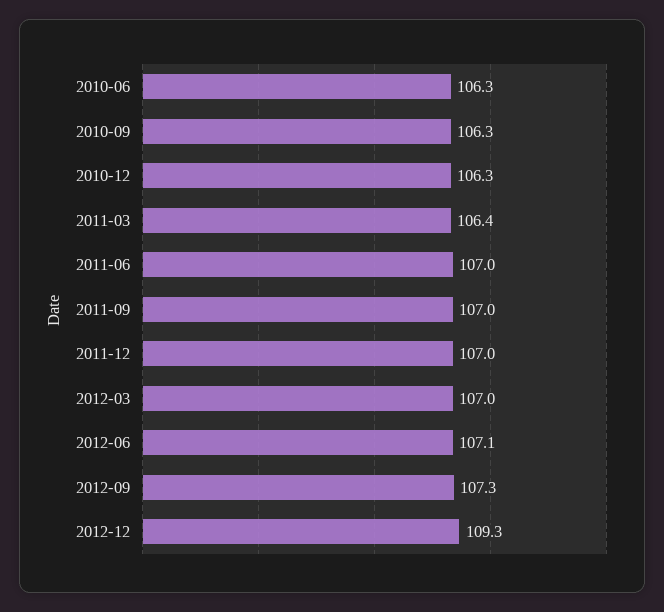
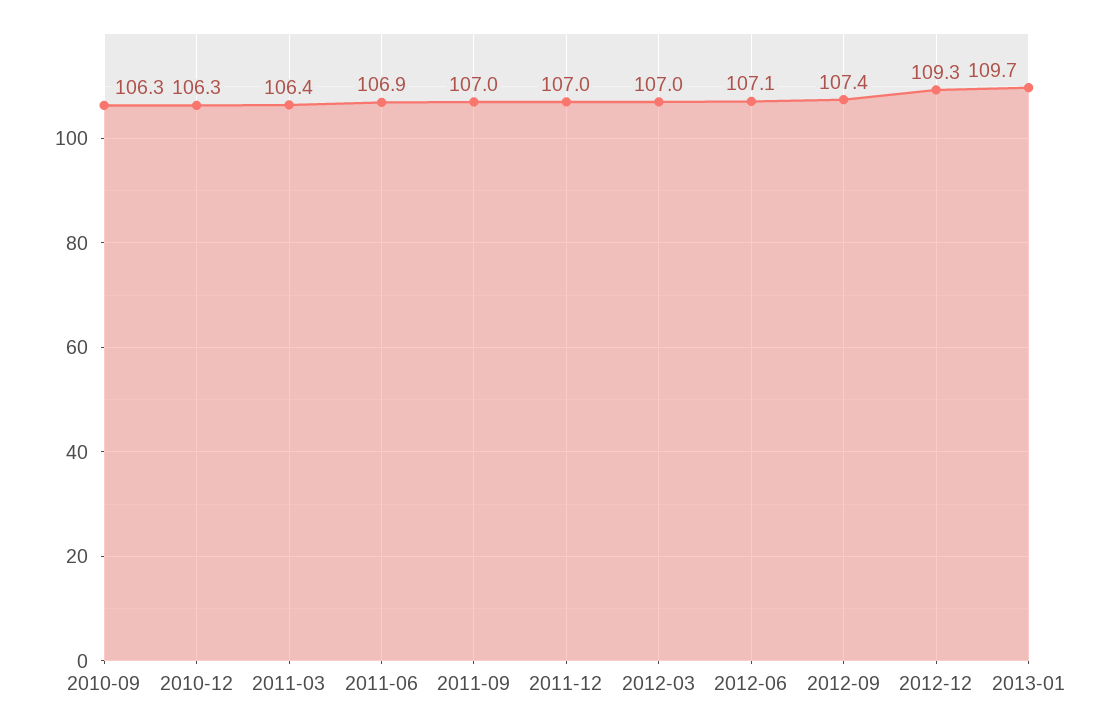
2010-06: 106.3 -> none
2011-06: 107 -> 106.9
2012-09: 107.3 -> 107.4
2013-01: none -> 109.7

